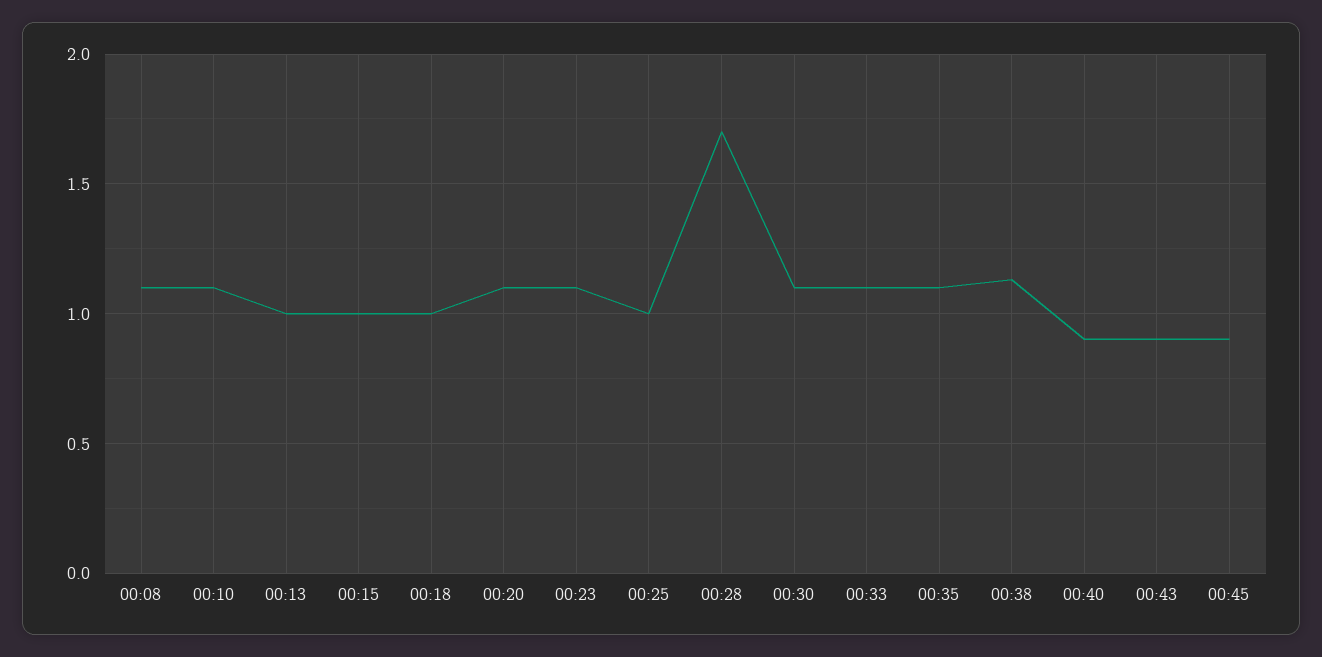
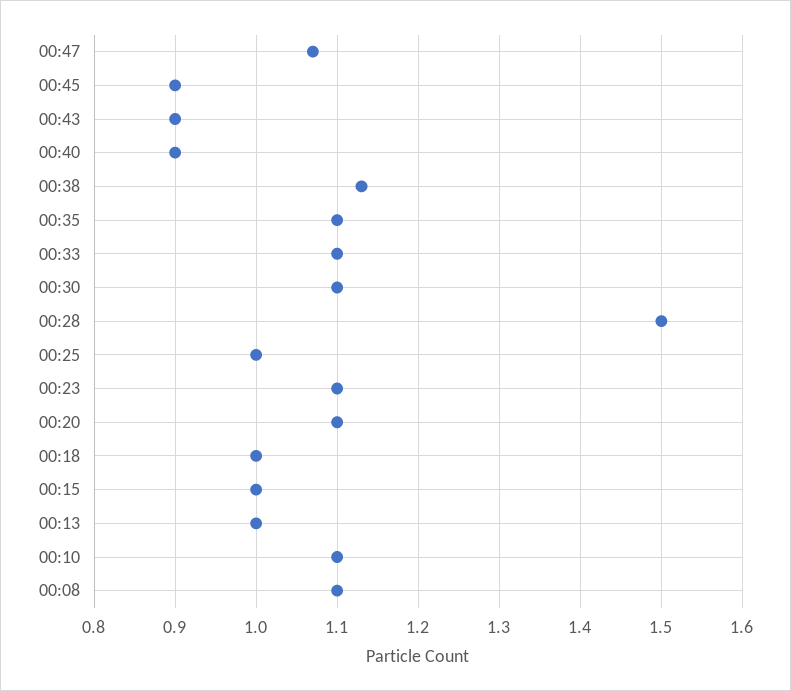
00:28: 1.7 -> 1.5
00:47: none -> 1.07

